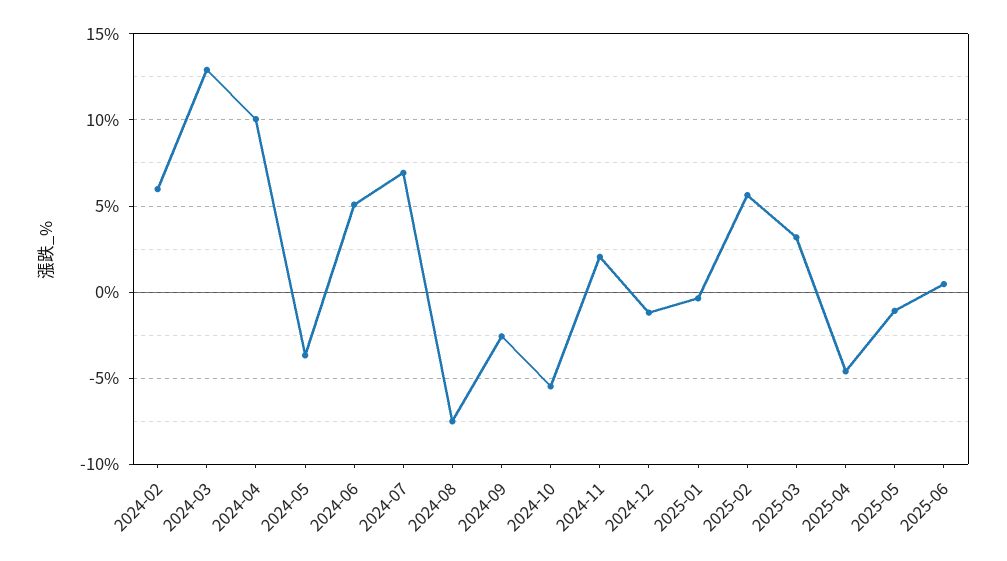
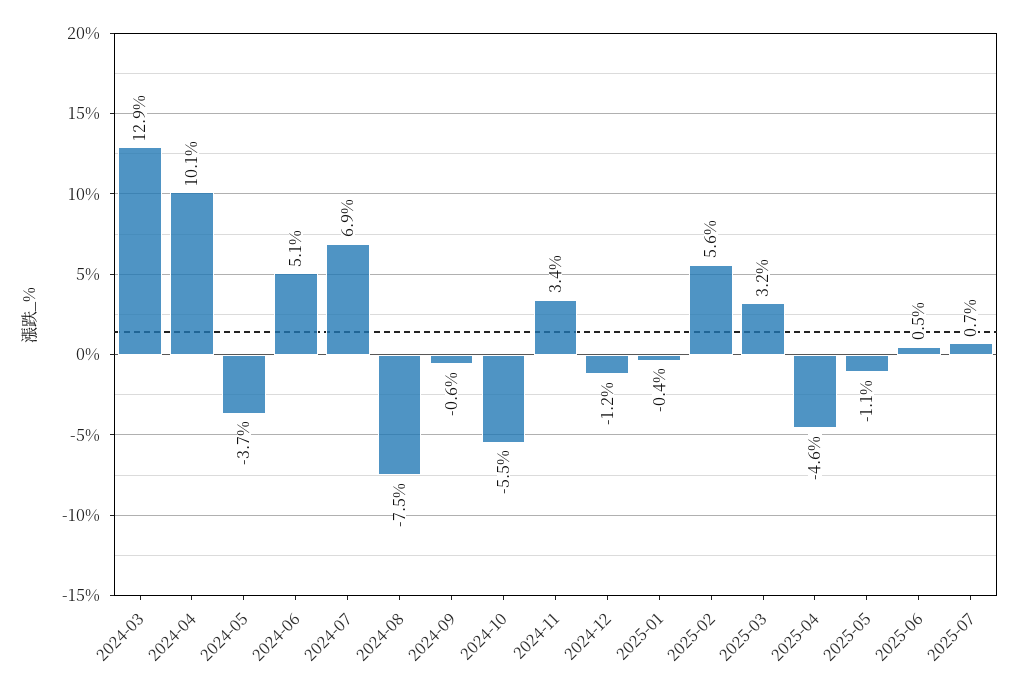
2024-02: 6 -> none
2024-09: -2.5 -> -0.6
2024-11: 2 -> 3.4
2025-07: none -> 0.7

